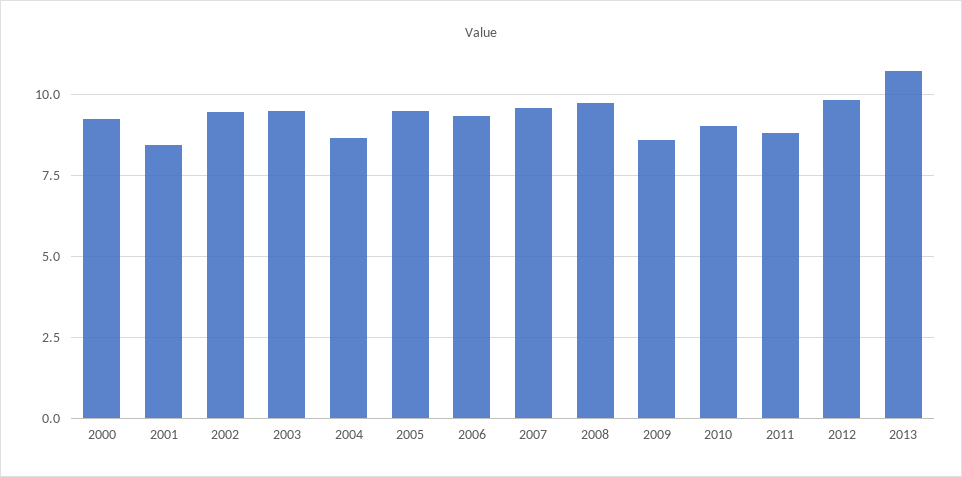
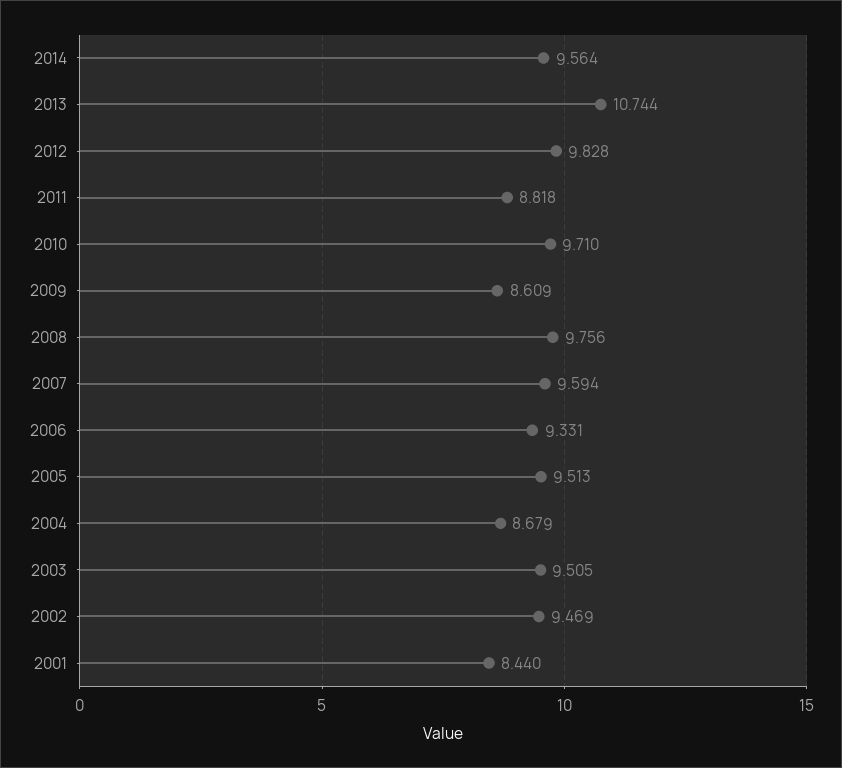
2000: 9.25 -> none
2010: 9 -> 9.71
2014: none -> 9.564

